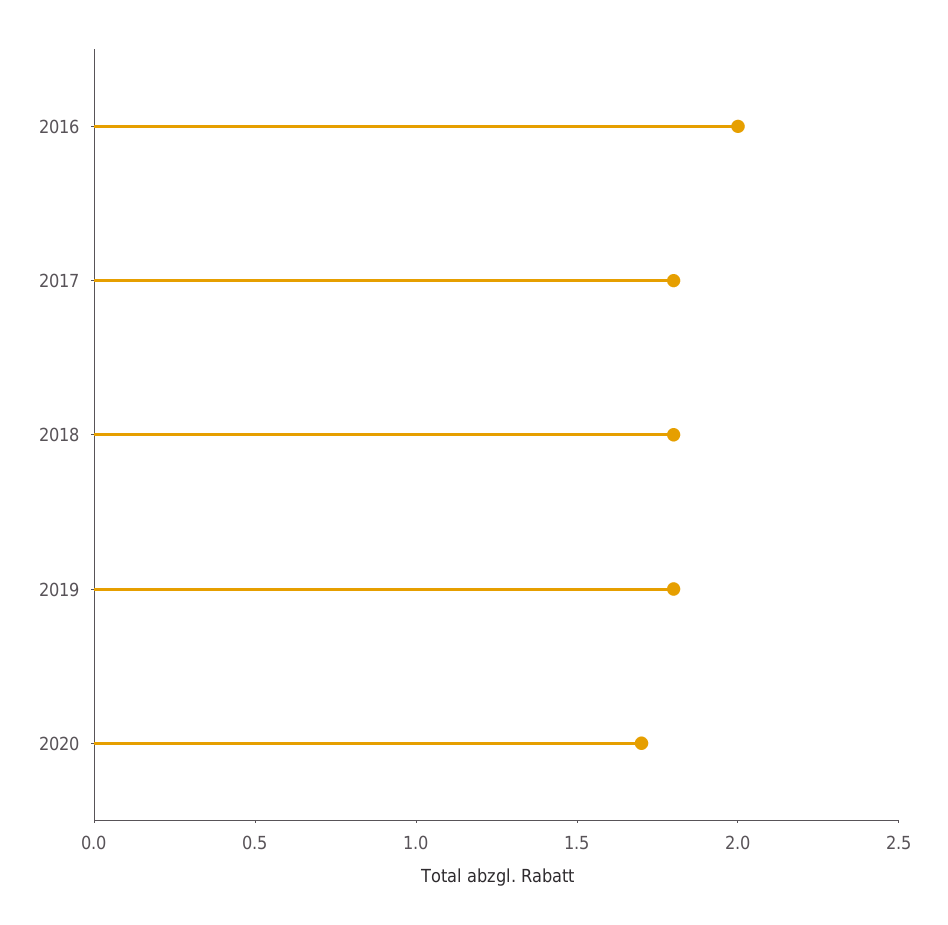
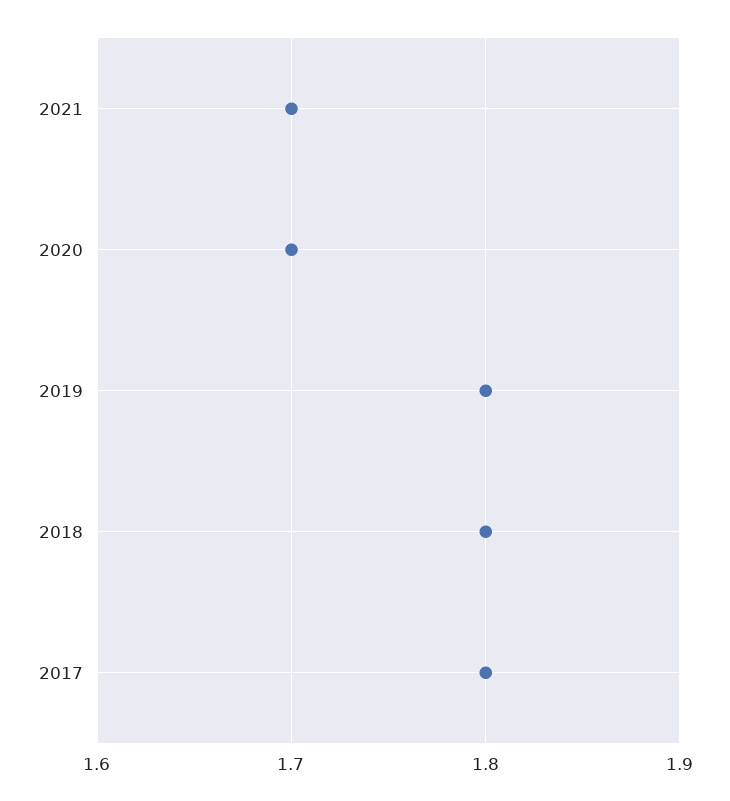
2016: 2 -> none
2021: none -> 1.7

